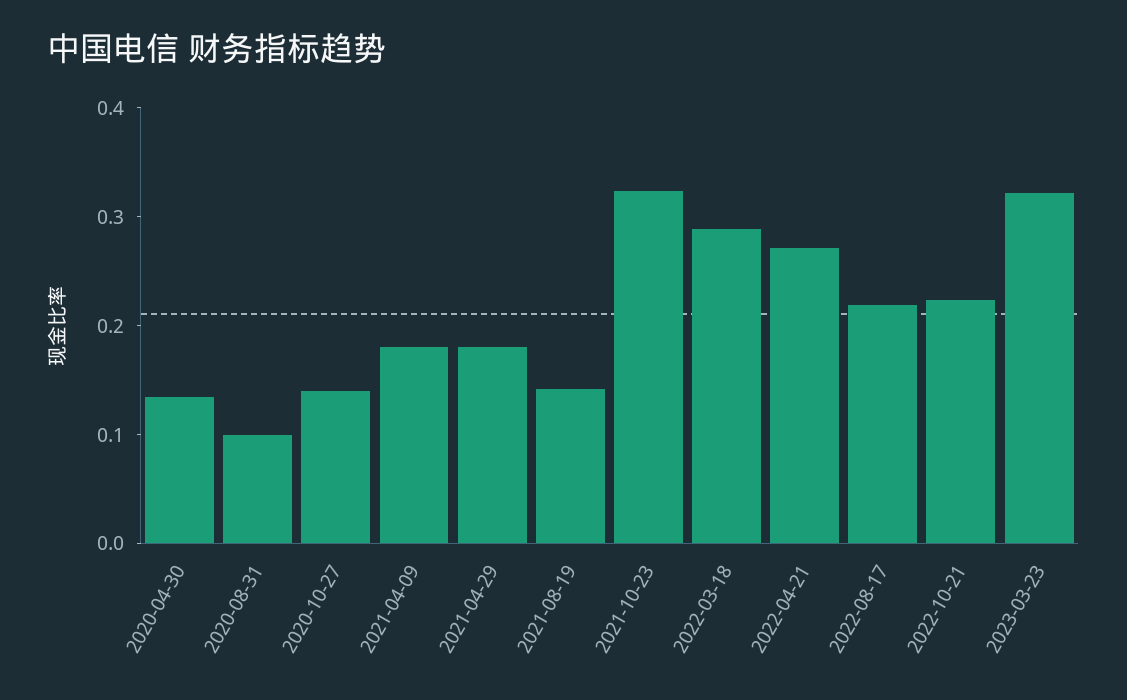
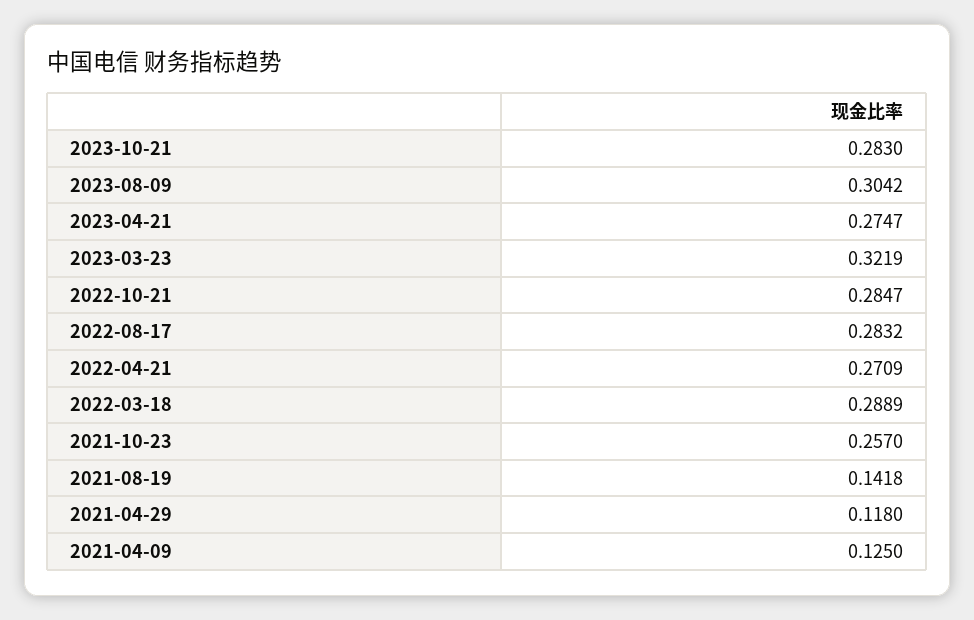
2020-04-30: 0.14 -> none
2020-08-31: 0.1 -> none
2020-10-27: 0.14 -> none
2021-04-09: 0.18 -> 0.125
2021-04-29: 0.18 -> 0.118
2021-10-23: 0.32 -> 0.257
2022-08-17: 0.22 -> 0.2832
2022-10-21: 0.22 -> 0.2847
2023-10-21: none -> 0.283
2023-08-09: none -> 0.3042
2023-04-21: none -> 0.2747

